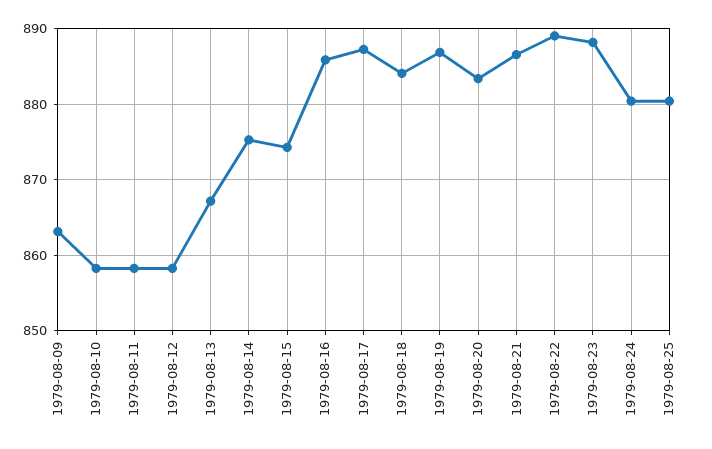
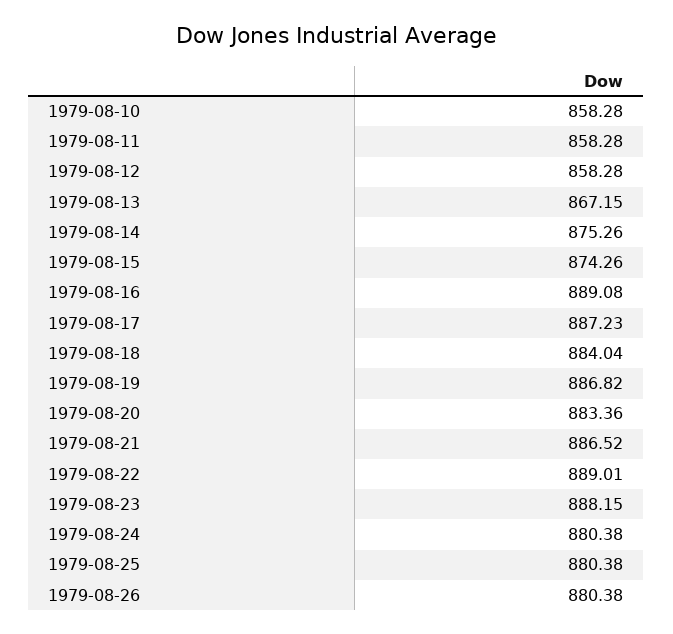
1979-08-09: 863 -> none
1979-08-16: 886 -> 889.08
1979-08-26: none -> 880.38

